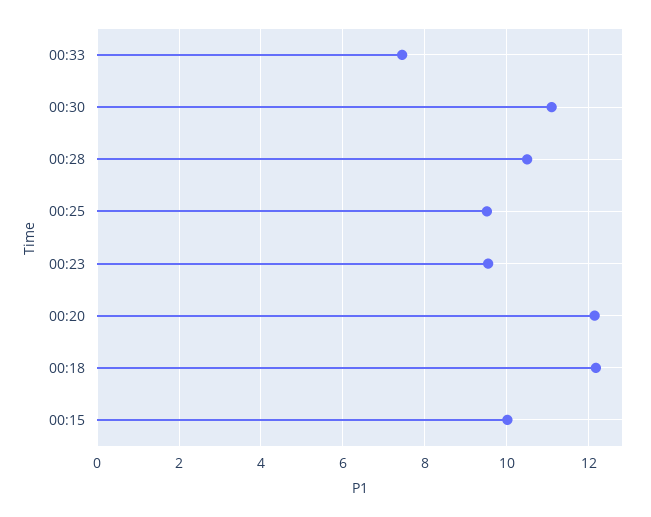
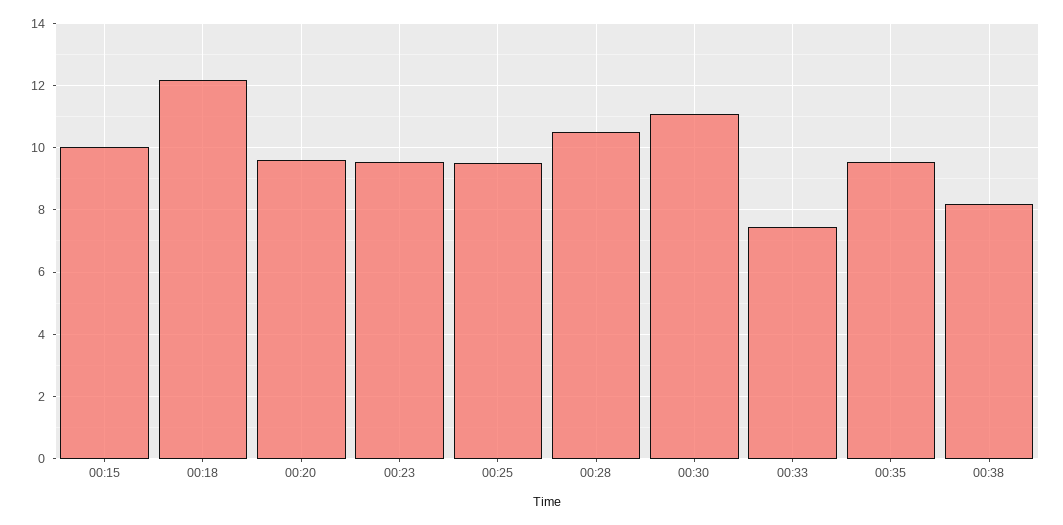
00:20: 12.2 -> 9.6
00:35: none -> 9.6
00:38: none -> 8.2

